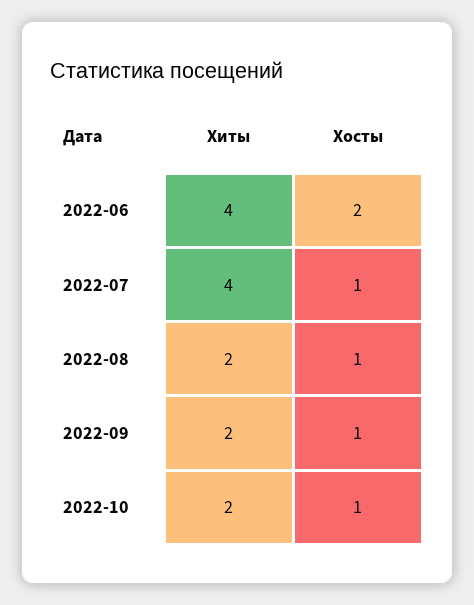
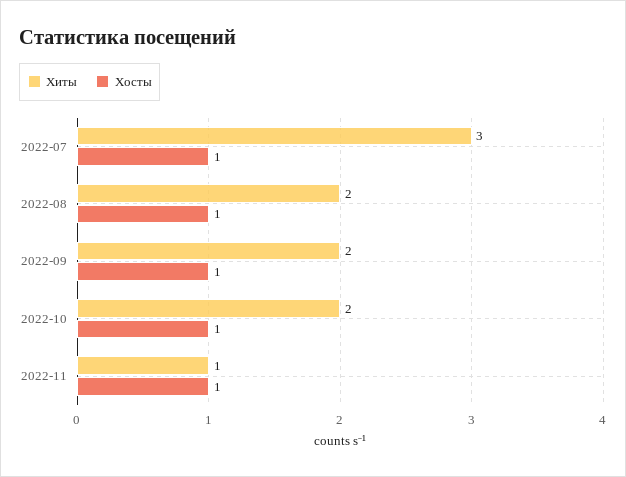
Хиты, 2022-06: 4 -> none
Хосты, 2022-06: 2 -> none
Хиты, 2022-07: 4 -> 3
Хиты, 2022-11: none -> 1
Хосты, 2022-11: none -> 1

